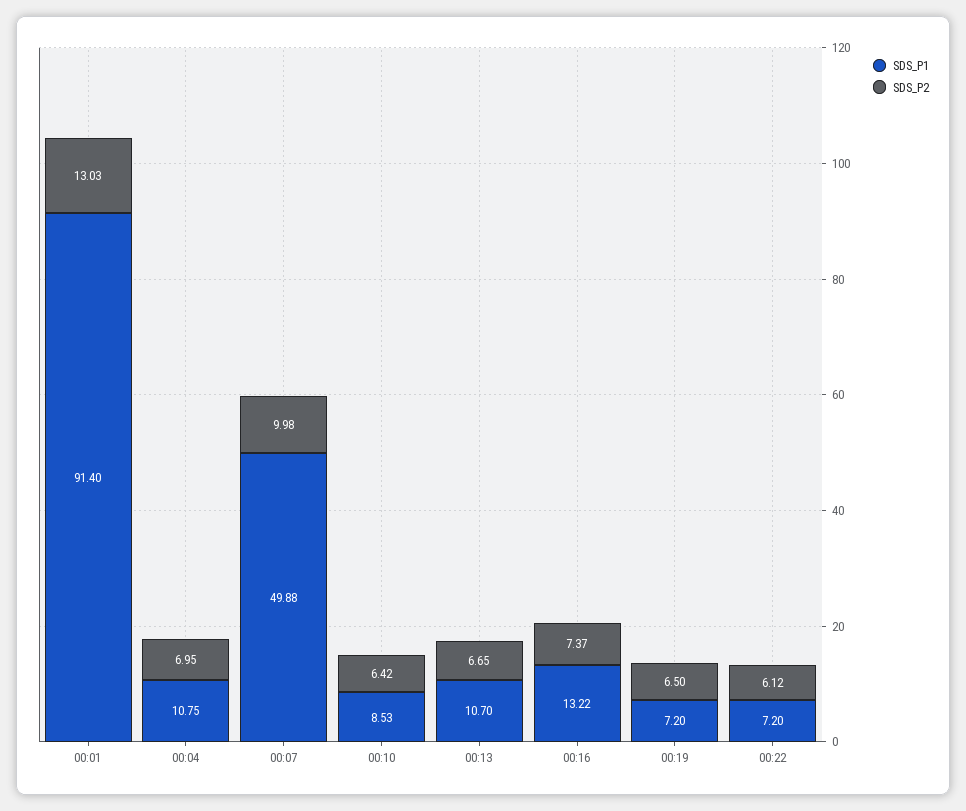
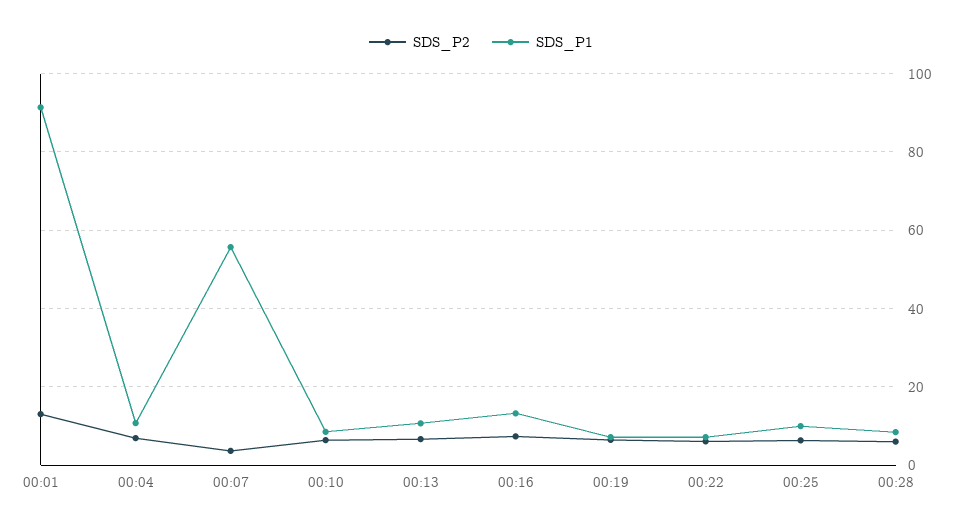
SDS_P1, 00:07: 49.88 -> 56
SDS_P2, 00:07: 9.98 -> 4
SDS_P2, 00:25: none -> 6
SDS_P1, 00:25: none -> 10
SDS_P2, 00:28: none -> 6
SDS_P1, 00:28: none -> 8

